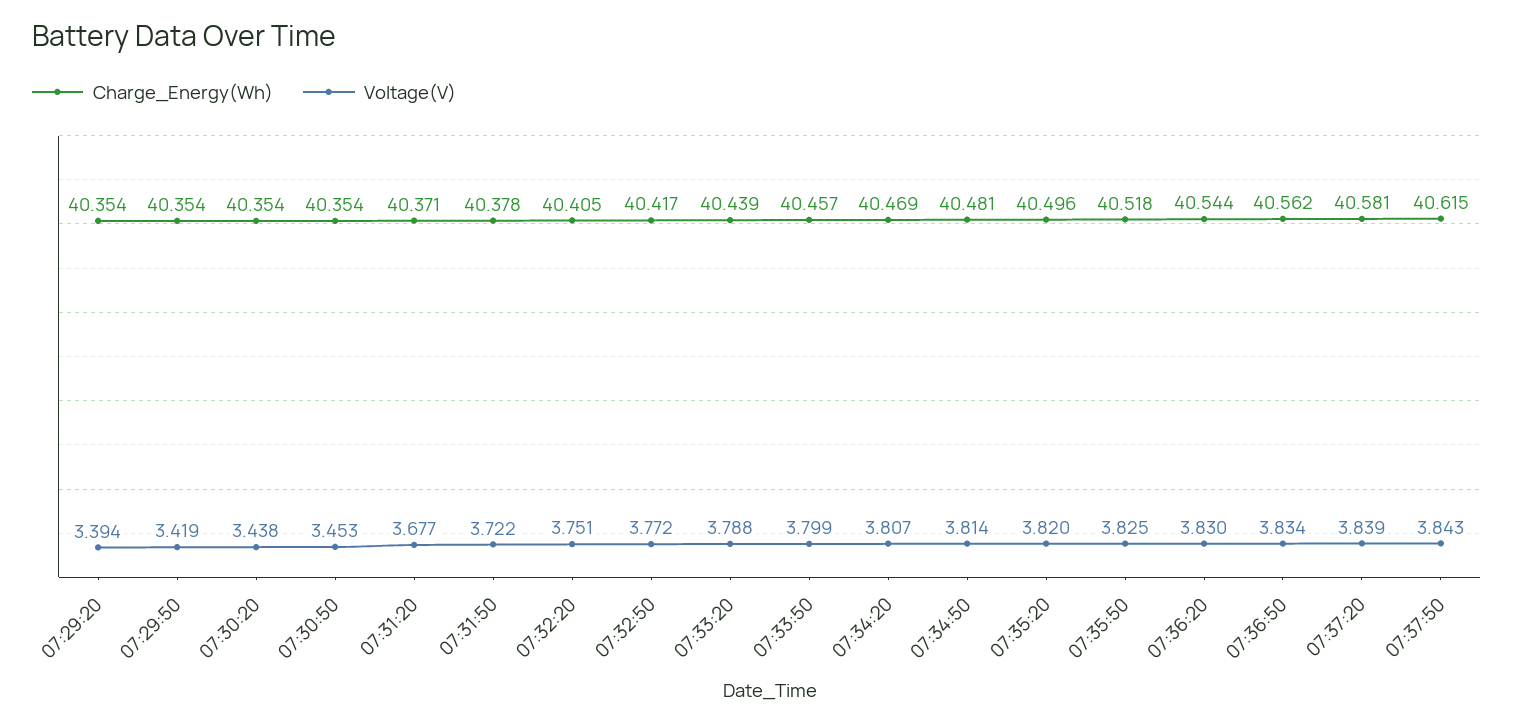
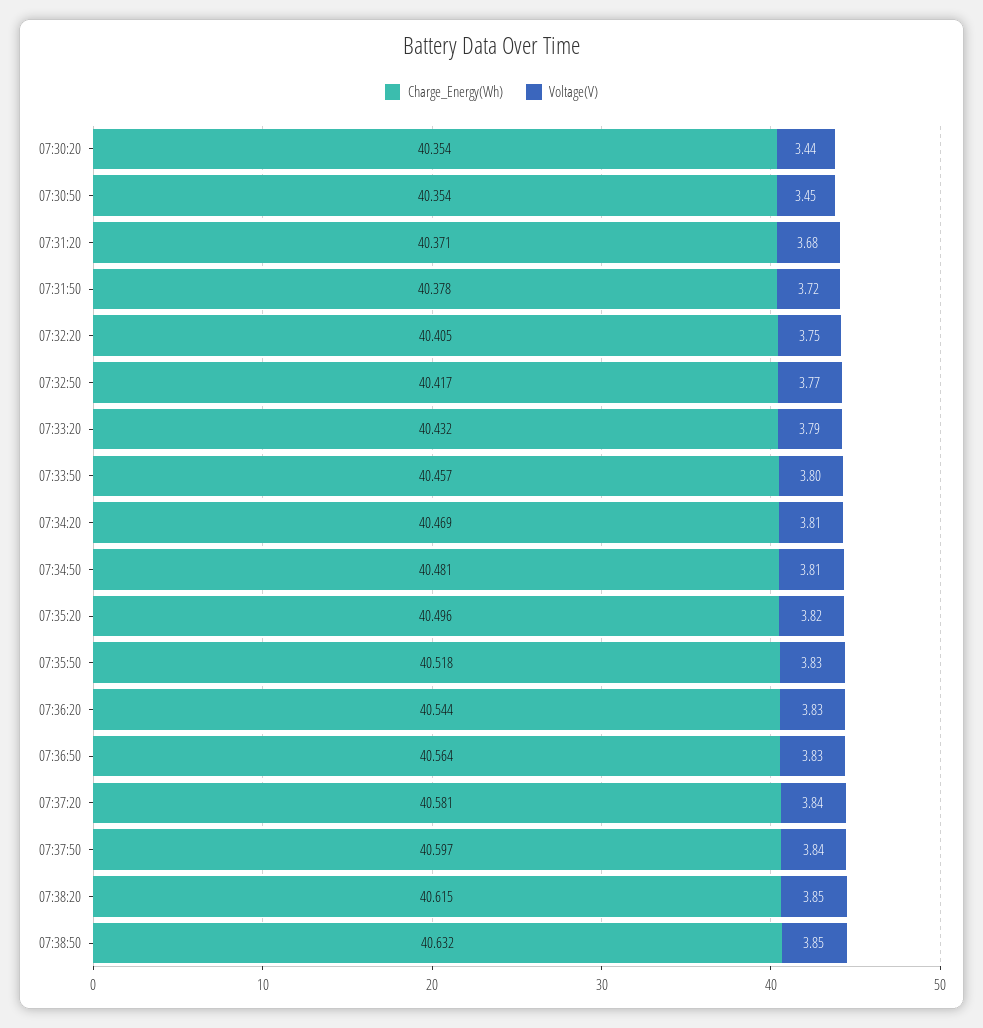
Charge_Energy(Wh), 07:29:20: 40.354 -> none
Voltage(V), 07:29:20: 3.394 -> none
Charge_Energy(Wh), 07:29:50: 40.354 -> none
Voltage(V), 07:29:50: 3.419 -> none
Charge_Energy(Wh), 07:33:20: 40.439 -> 40.432
Charge_Energy(Wh), 07:36:50: 40.562 -> 40.564
Charge_Energy(Wh), 07:37:50: 40.615 -> 40.597
Charge_Energy(Wh), 07:38:20: none -> 40.615
Voltage(V), 07:38:20: none -> 3.85
Charge_Energy(Wh), 07:38:50: none -> 40.632
Voltage(V), 07:38:50: none -> 3.85

